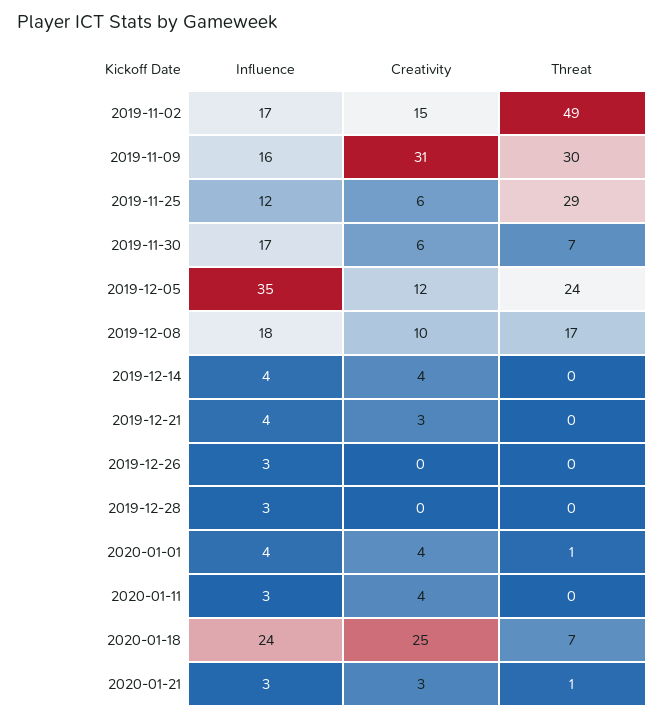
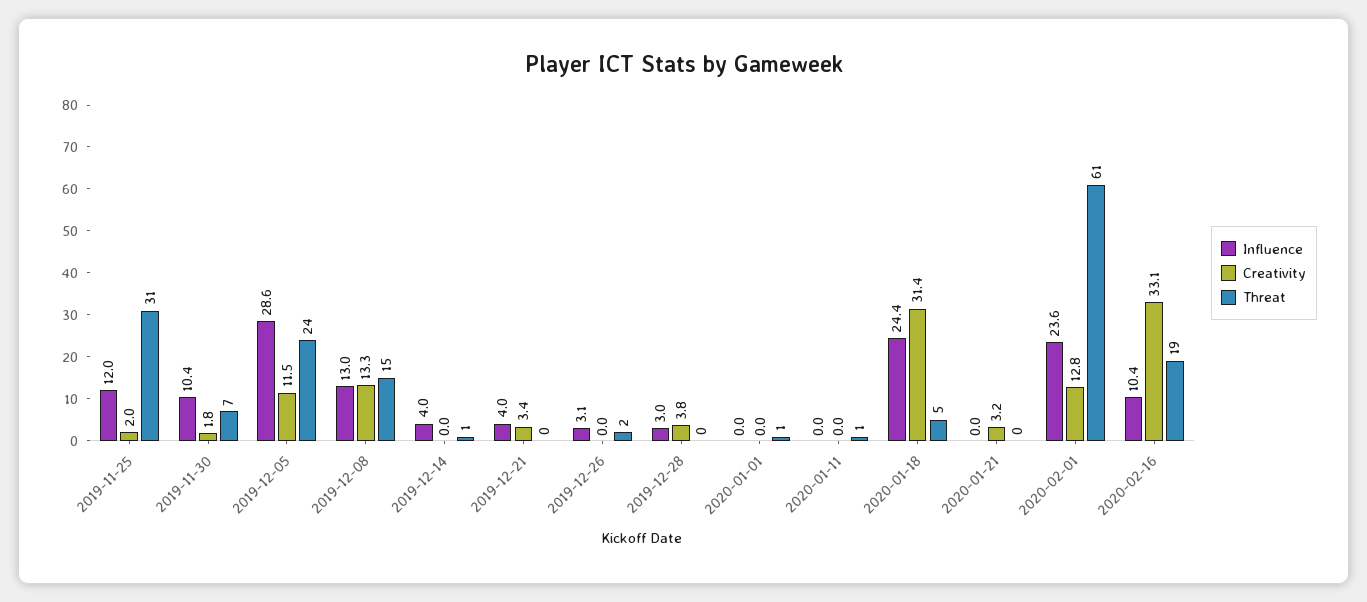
Influence, 2019-11-02: 17 -> none
Creativity, 2019-11-02: 15 -> none
Threat, 2019-11-02: 49 -> none
Influence, 2019-11-09: 16 -> none
Creativity, 2019-11-09: 31 -> none
Threat, 2019-11-09: 30 -> none
Creativity, 2019-11-25: 6 -> 2
Threat, 2019-11-25: 29 -> 31
Influence, 2019-11-30: 17 -> 10.4
Creativity, 2019-11-30: 6 -> 1.8
Influence, 2019-12-05: 35 -> 28.6
Influence, 2019-12-08: 18 -> 13
Creativity, 2019-12-08: 10 -> 13.3
Threat, 2019-12-08: 17 -> 15
Creativity, 2019-12-14: 4 -> 0
Threat, 2019-12-14: 0 -> 1
Threat, 2019-12-26: 0 -> 2
Creativity, 2019-12-28: 0 -> 3.8
Influence, 2020-01-01: 4 -> 0
Creativity, 2020-01-01: 4 -> 0
Influence, 2020-01-11: 3 -> 0
Creativity, 2020-01-11: 4 -> 0
Threat, 2020-01-11: 0 -> 1
Creativity, 2020-01-18: 25 -> 31.4
Threat, 2020-01-18: 7 -> 5
Influence, 2020-01-21: 3 -> 0
Threat, 2020-01-21: 1 -> 0
Influence, 2020-02-01: none -> 23.6
Creativity, 2020-02-01: none -> 12.8
Threat, 2020-02-01: none -> 61
Influence, 2020-02-16: none -> 10.4
Creativity, 2020-02-16: none -> 33.1
Threat, 2020-02-16: none -> 19

